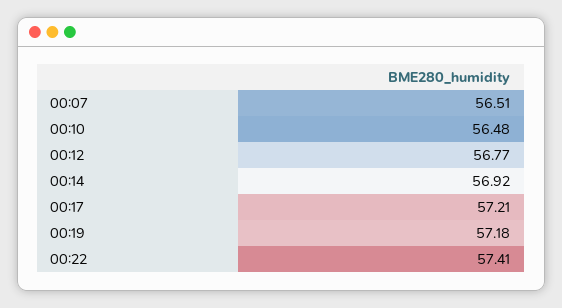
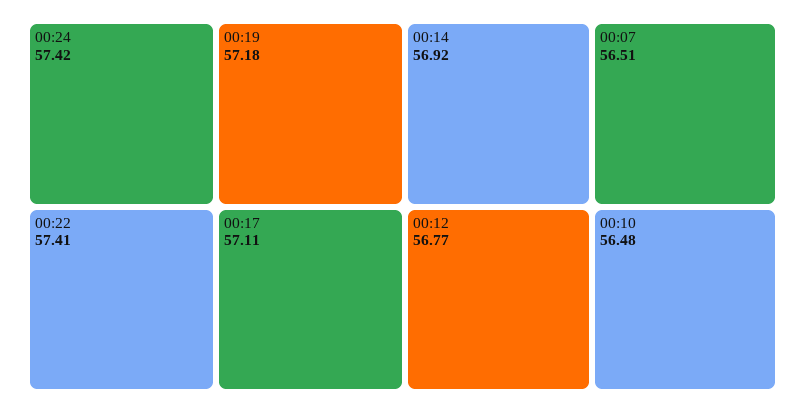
00:17: 57.21 -> 57.11
00:24: none -> 57.42

